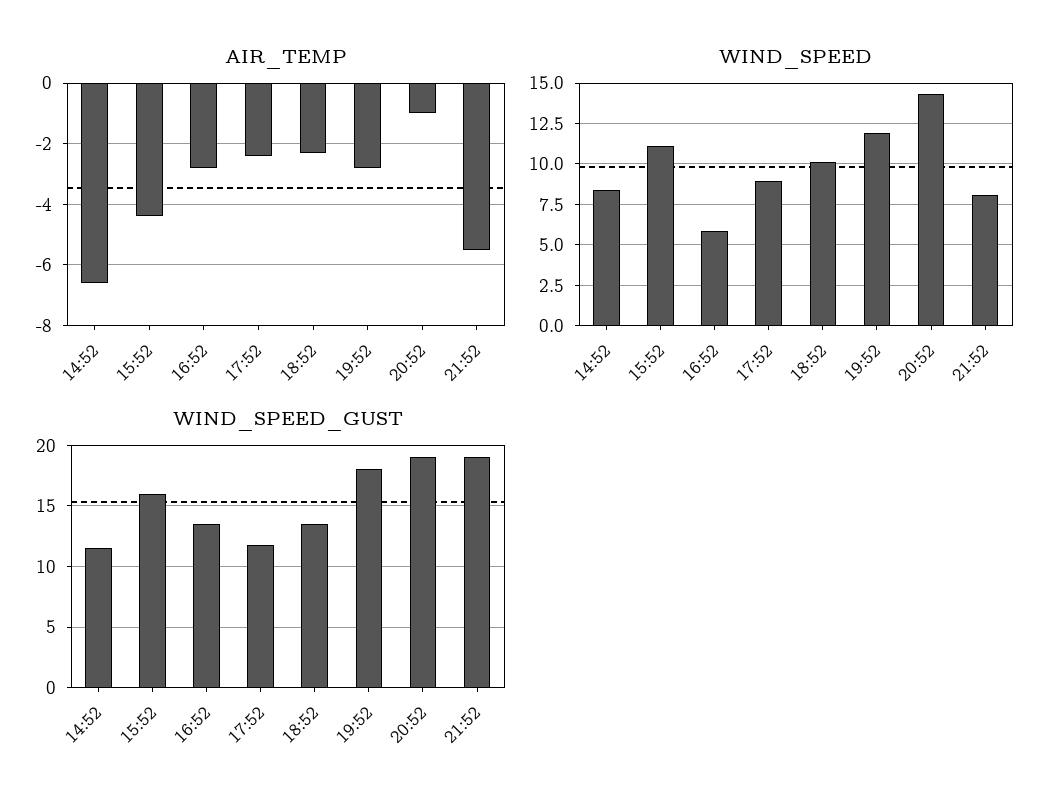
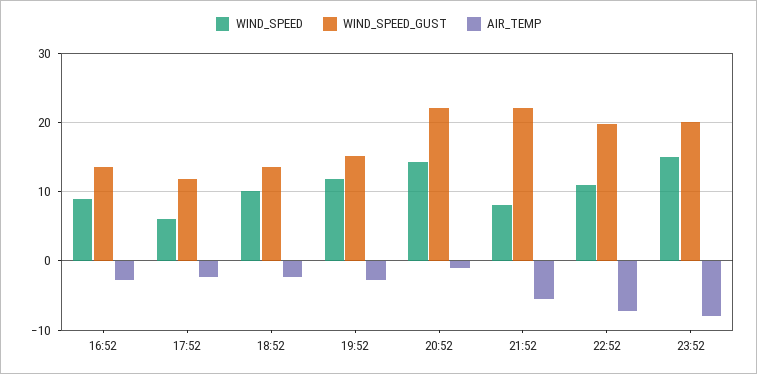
AIR_TEMP, 14:52: -6.5 -> none
AIR_TEMP, 15:52: -4.5 -> none
WIND_SPEED, 14:52: 8.5 -> none
WIND_SPEED, 15:52: 11 -> none
WIND_SPEED, 16:52: 6 -> 9
WIND_SPEED, 17:52: 9 -> 6
WIND_SPEED_GUST, 14:52: 11.5 -> none
WIND_SPEED_GUST, 15:52: 16 -> none
WIND_SPEED_GUST, 19:52: 18 -> 15
WIND_SPEED_GUST, 20:52: 19 -> 22
WIND_SPEED_GUST, 21:52: 19 -> 22
WIND_SPEED, 22:52: none -> 11
WIND_SPEED_GUST, 22:52: none -> 20
AIR_TEMP, 22:52: none -> -7
WIND_SPEED, 23:52: none -> 15
WIND_SPEED_GUST, 23:52: none -> 20
AIR_TEMP, 23:52: none -> -8

